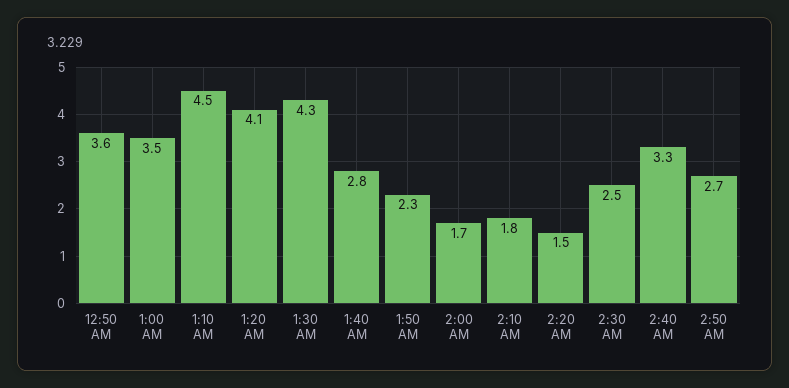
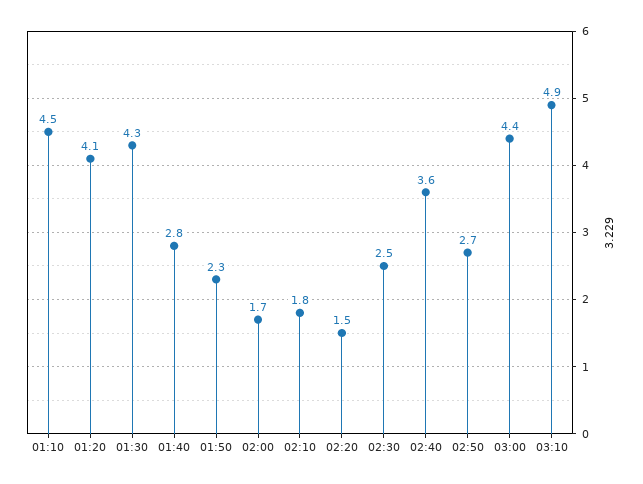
12:50 AM: 3.6 -> none
1:00 AM: 3.5 -> none
2:40 AM: 3.3 -> 3.6
03:00: none -> 4.4
03:10: none -> 4.9

